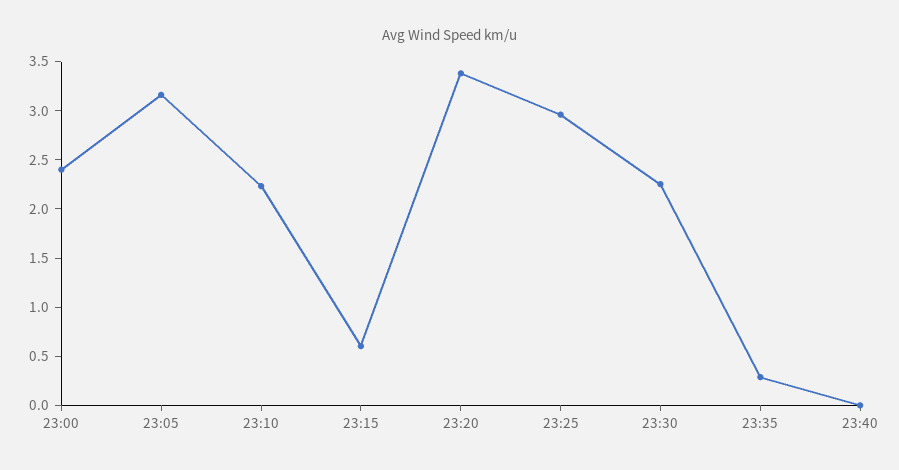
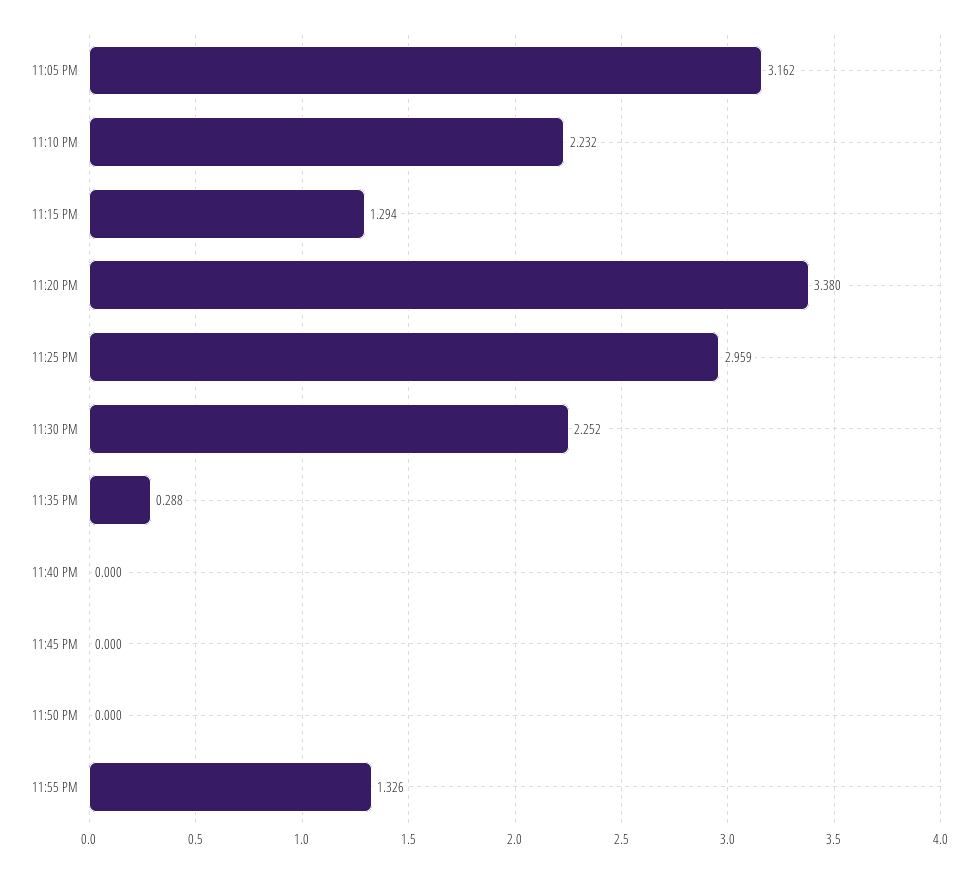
23:00: 2.4 -> none
23:15: 0.6 -> 1.294
11:45 PM: none -> 0
11:50 PM: none -> 0
11:55 PM: none -> 1.326

